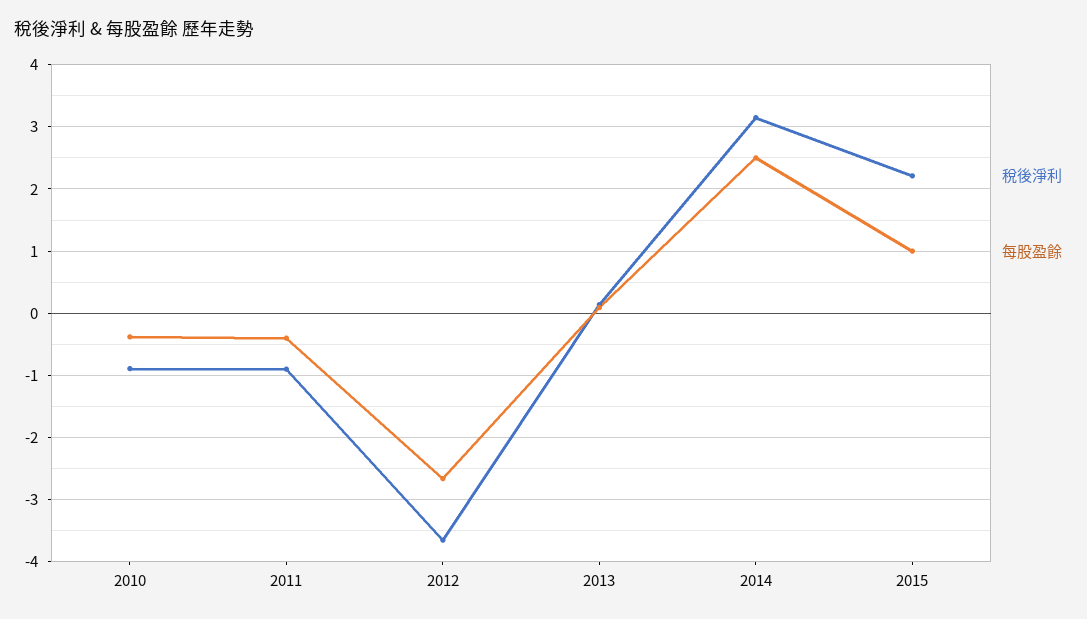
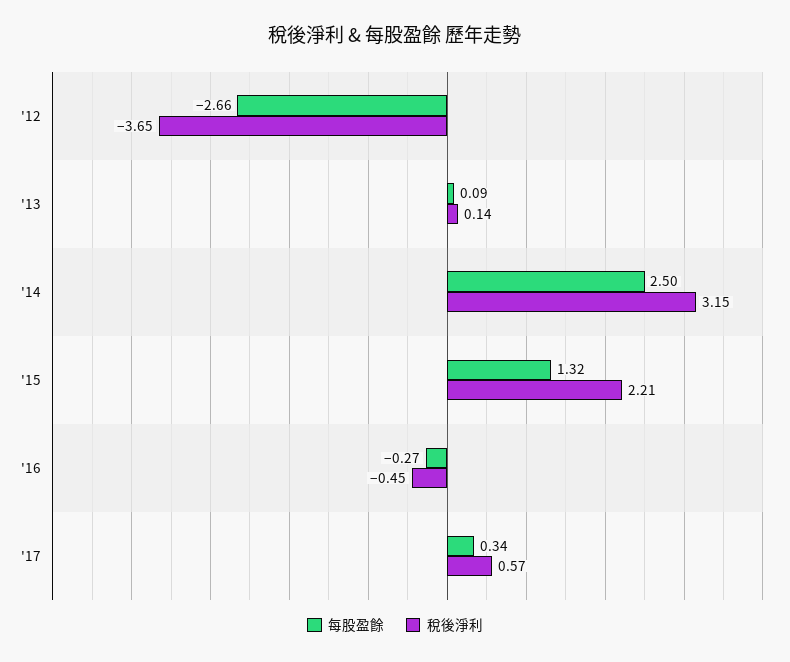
稅後淨利, 2010: -0.9 -> none
每股盈餘, 2010: -0.4 -> none
稅後淨利, 2011: -0.9 -> none
每股盈餘, 2011: -0.4 -> none
每股盈餘, 2015: 1 -> 1.32
每股盈餘, '16: none -> -0.27
稅後淨利, '16: none -> -0.45
每股盈餘, '17: none -> 0.34
稅後淨利, '17: none -> 0.57

